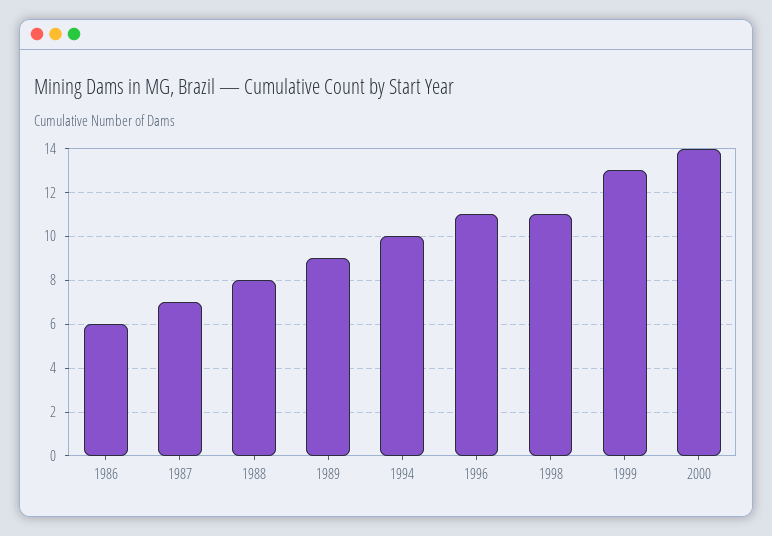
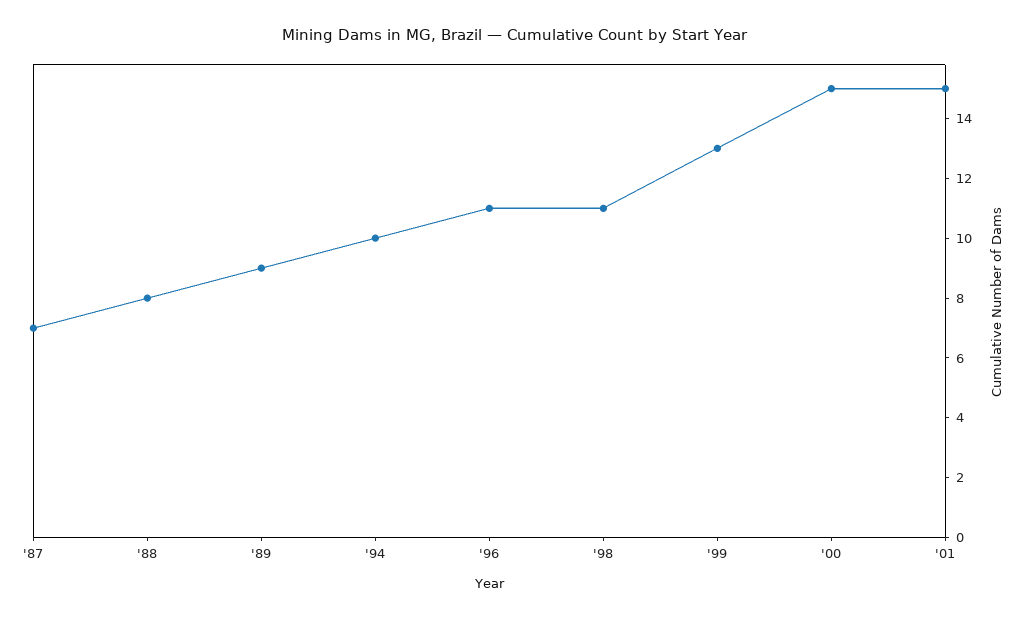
1986: 6 -> none
2000: 14 -> 15
'01: none -> 15

